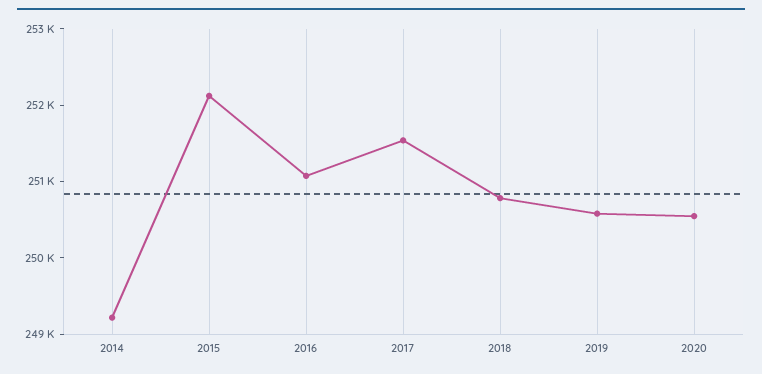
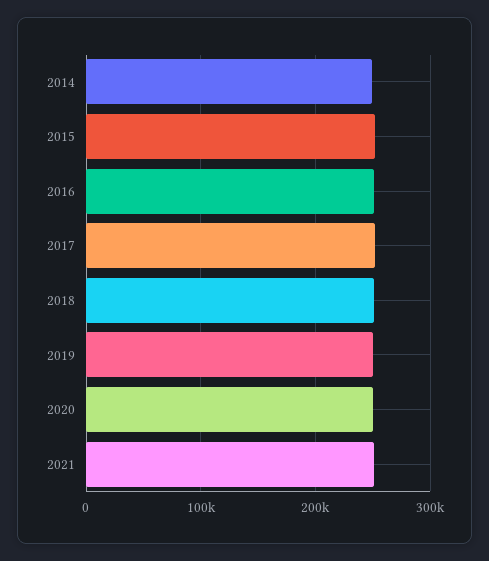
2021: none -> 250000

